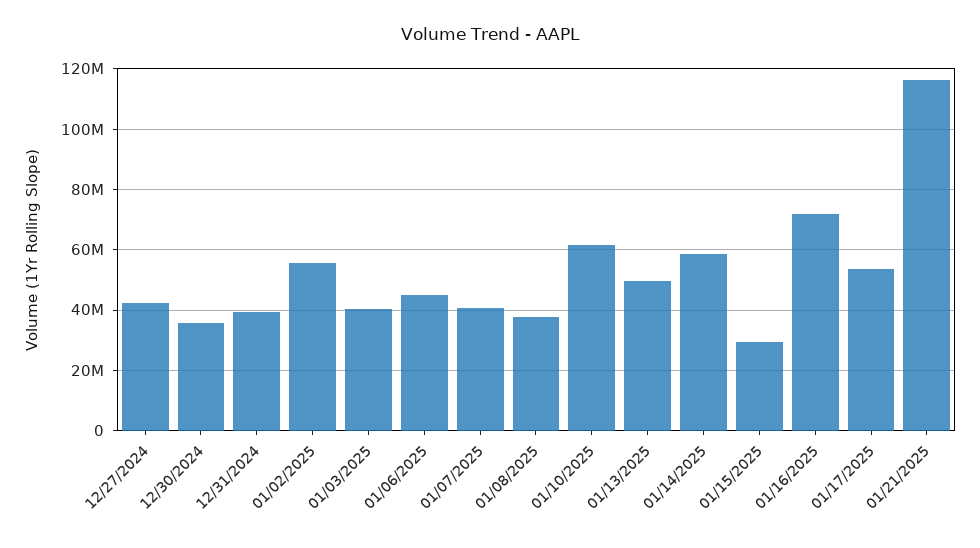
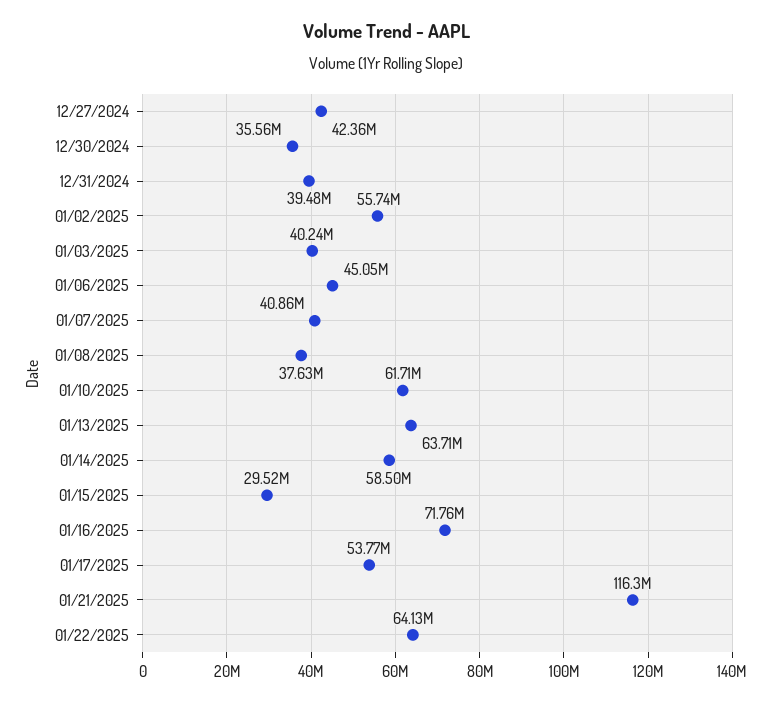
01/13/2025: 50000000 -> 63710000
01/22/2025: none -> 64130000

